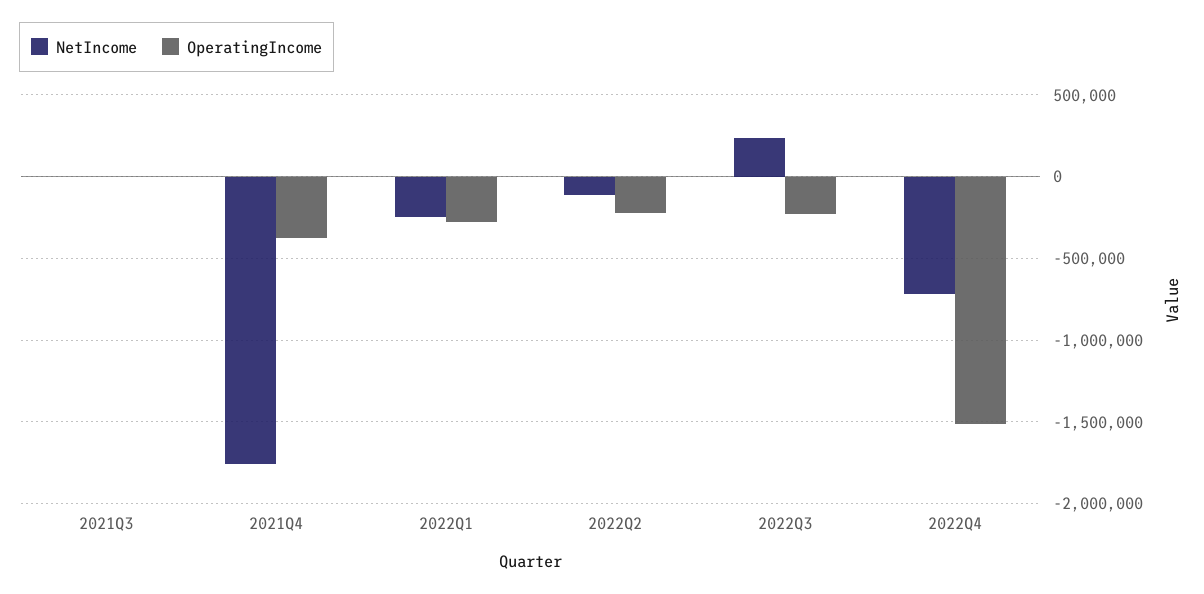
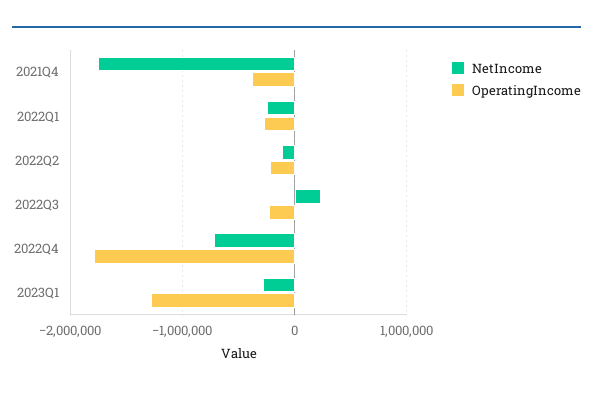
NetIncome, 2021Q3: 0 -> none
OperatingIncome, 2021Q3: 0 -> none
OperatingIncome, 2022Q4: -1500000 -> -1800000
NetIncome, 2023Q1: none -> -300000
OperatingIncome, 2023Q1: none -> -1300000

